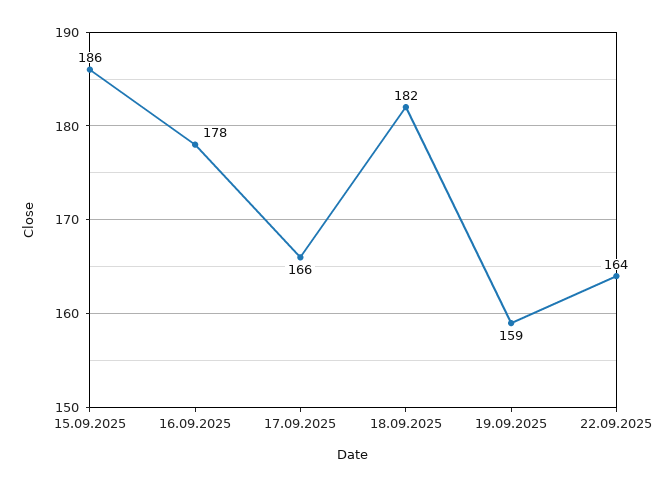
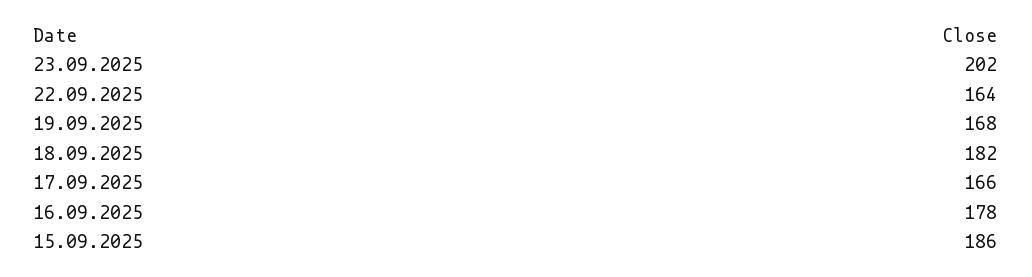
19.09.2025: 159 -> 168
23.09.2025: none -> 202

